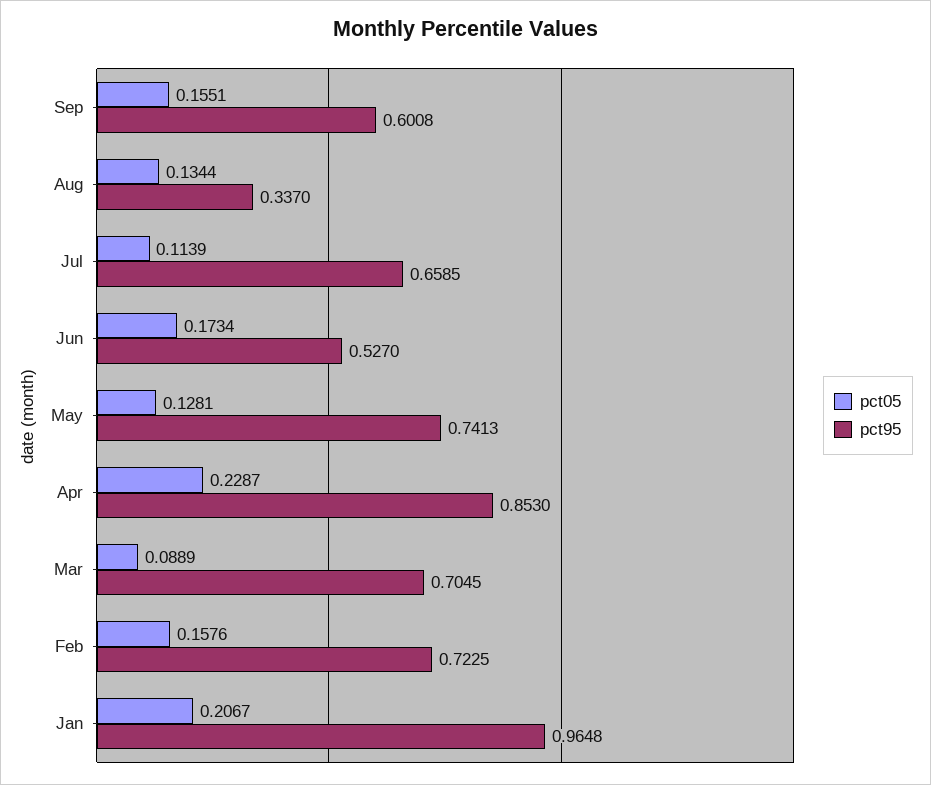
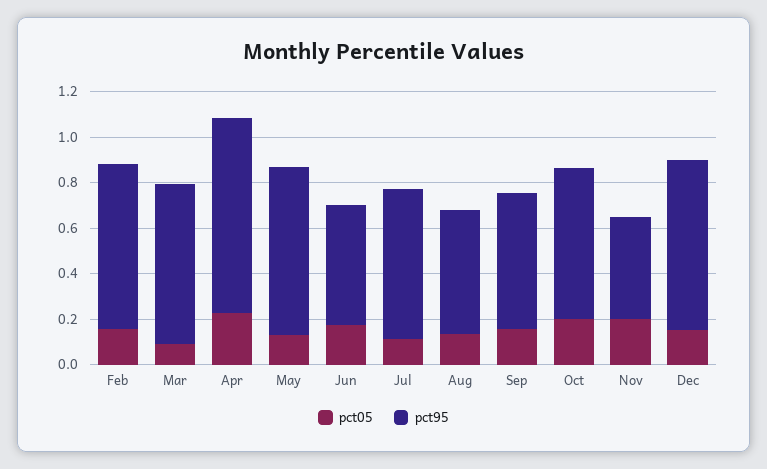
pct95, Aug: 0.337 -> 0.55
pct05, Jan: 0.2067 -> none
pct95, Jan: 0.9648 -> none
pct05, Oct: none -> 0.2
pct95, Oct: none -> 0.65
pct05, Nov: none -> 0.2
pct95, Nov: none -> 0.45
pct05, Dec: none -> 0.15
pct95, Dec: none -> 0.75

